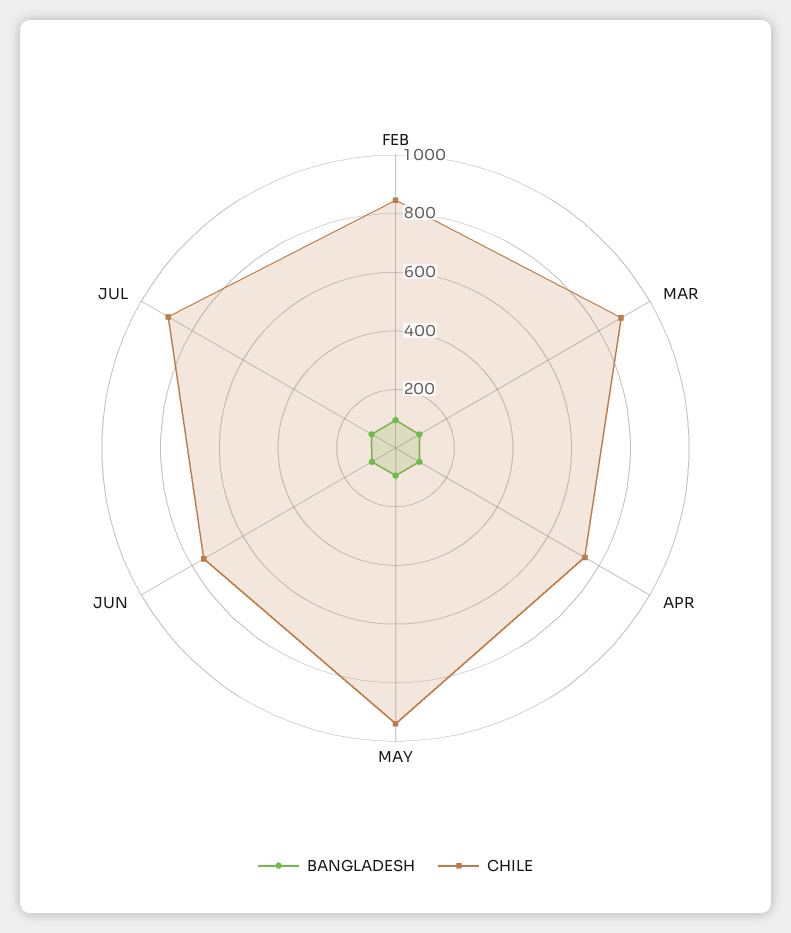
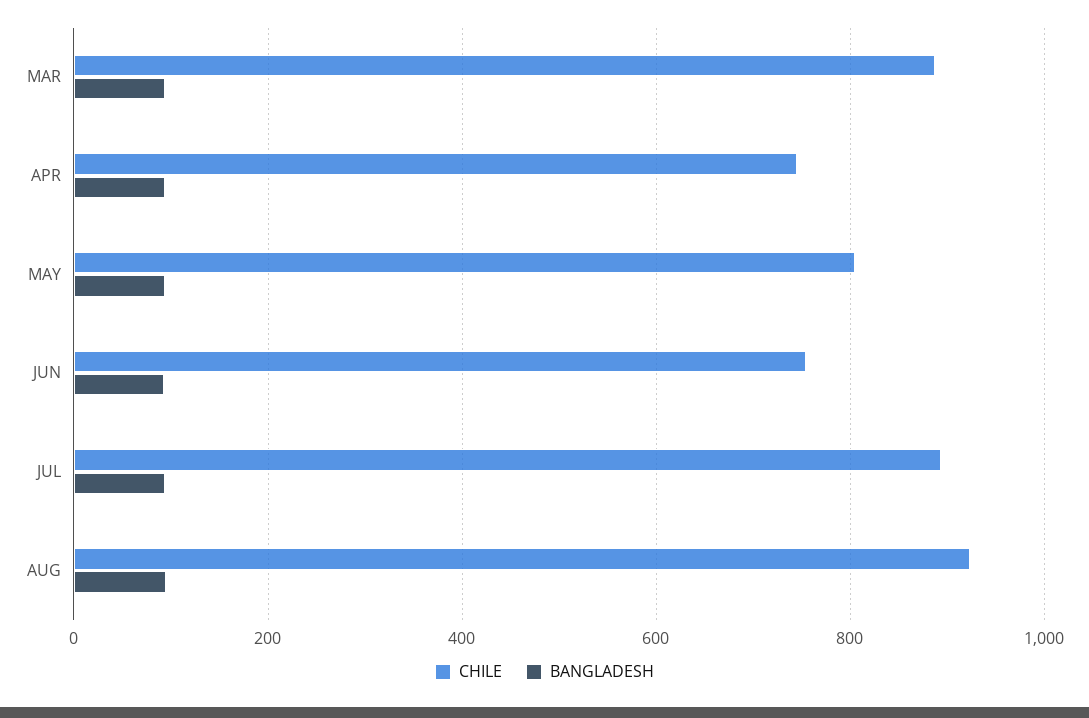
BANGLADESH, FEB: 100 -> none
CHILE, FEB: 850 -> none
CHILE, MAY: 950 -> 800
CHILE, AUG: none -> 920
BANGLADESH, AUG: none -> 100

